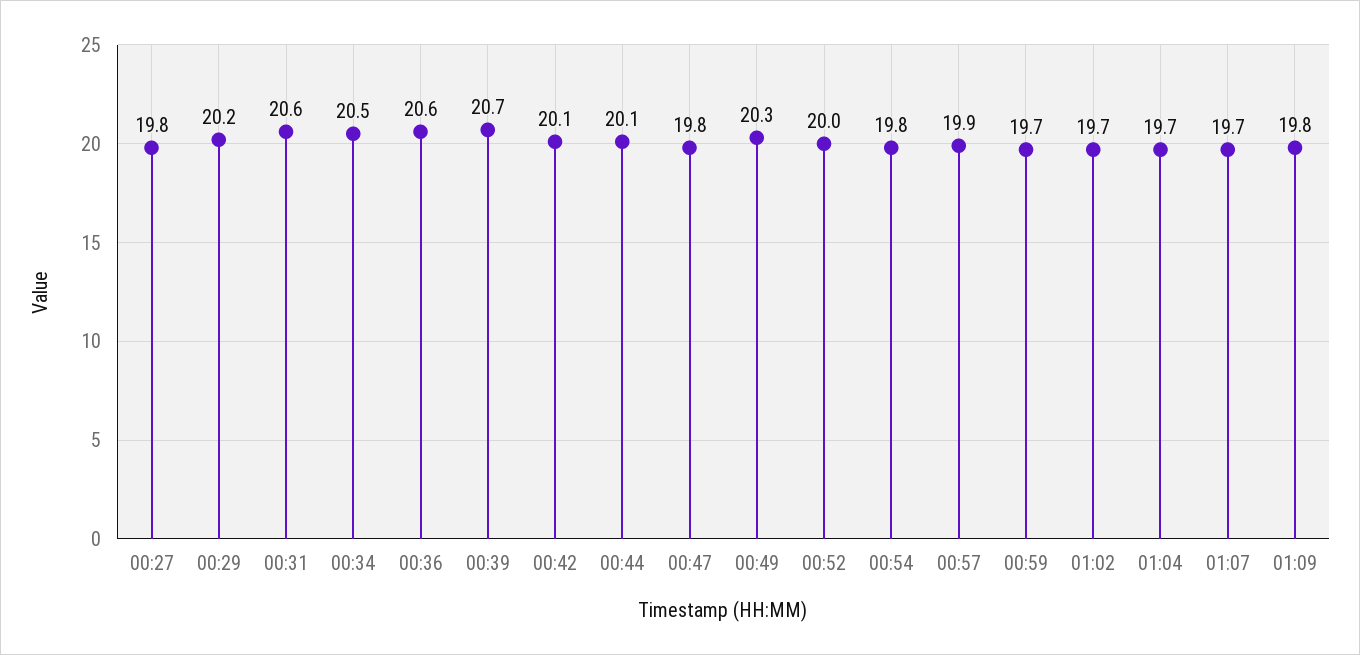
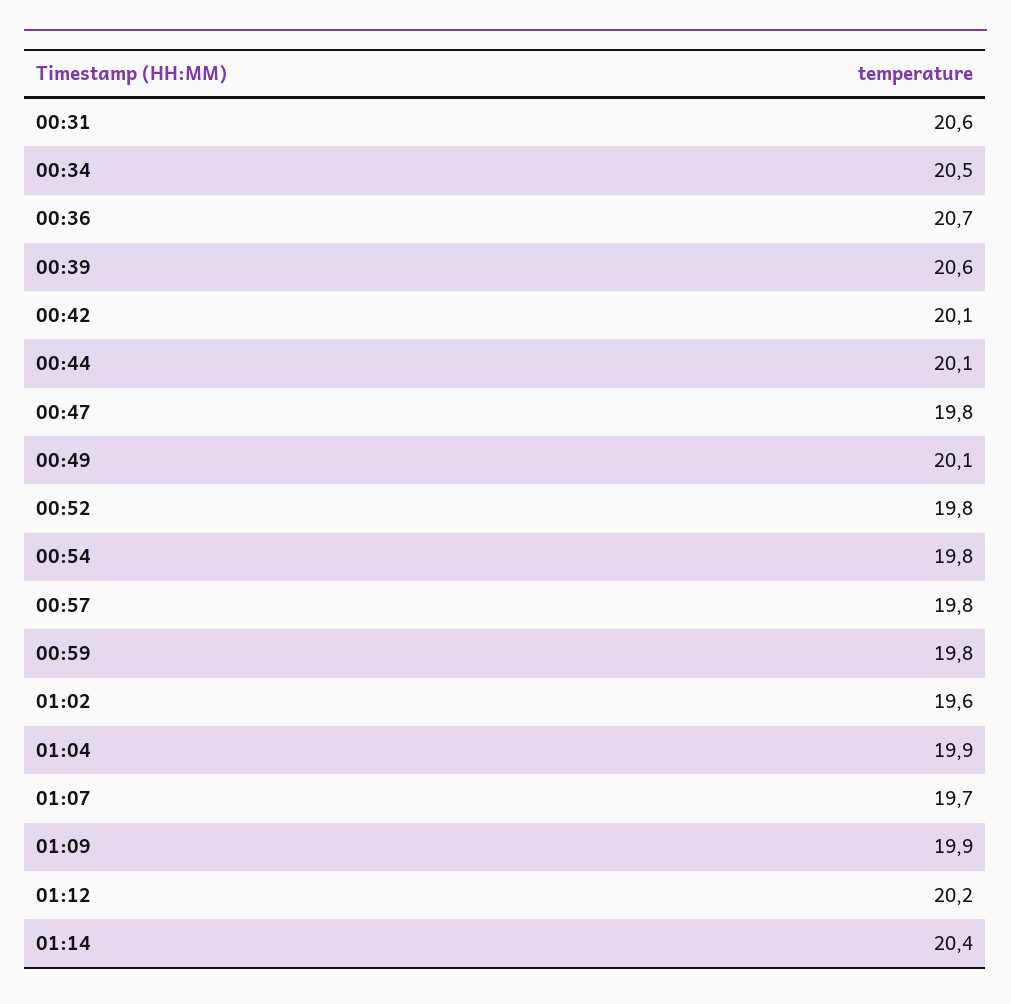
00:27: 19.8 -> none
00:29: 20.2 -> none
00:36: 20.6 -> 20.7
00:39: 20.7 -> 20.6
00:49: 20.3 -> 20.1
00:52: 20 -> 19.8
00:57: 19.9 -> 19.8
00:59: 19.7 -> 19.8
01:02: 19.7 -> 19.6
01:04: 19.7 -> 19.9
01:09: 19.8 -> 19.9
01:12: none -> 20.2
01:14: none -> 20.4

